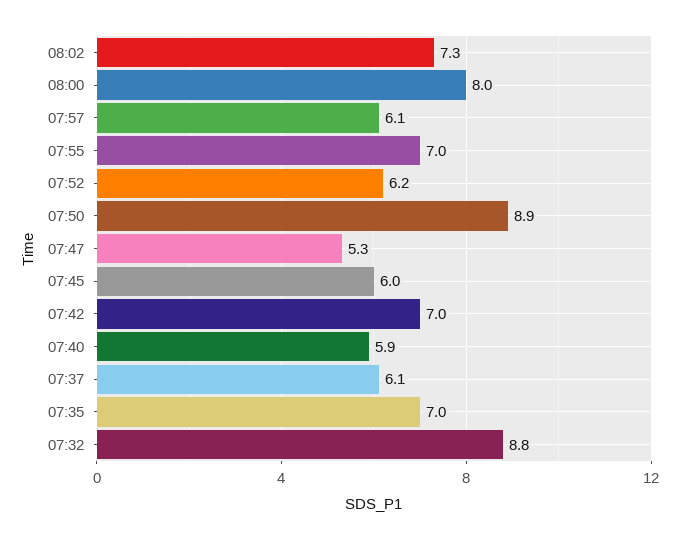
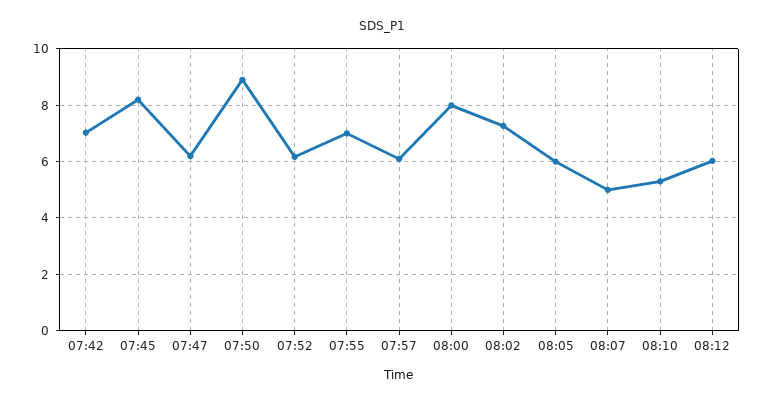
07:47: 5.3 -> 6.25
07:45: 6 -> 8.25
07:40: 5.9 -> none
07:37: 6.1 -> none
07:35: 7 -> none
07:32: 8.8 -> none
08:05: none -> 6
08:07: none -> 5
08:10: none -> 5.25
08:12: none -> 6

